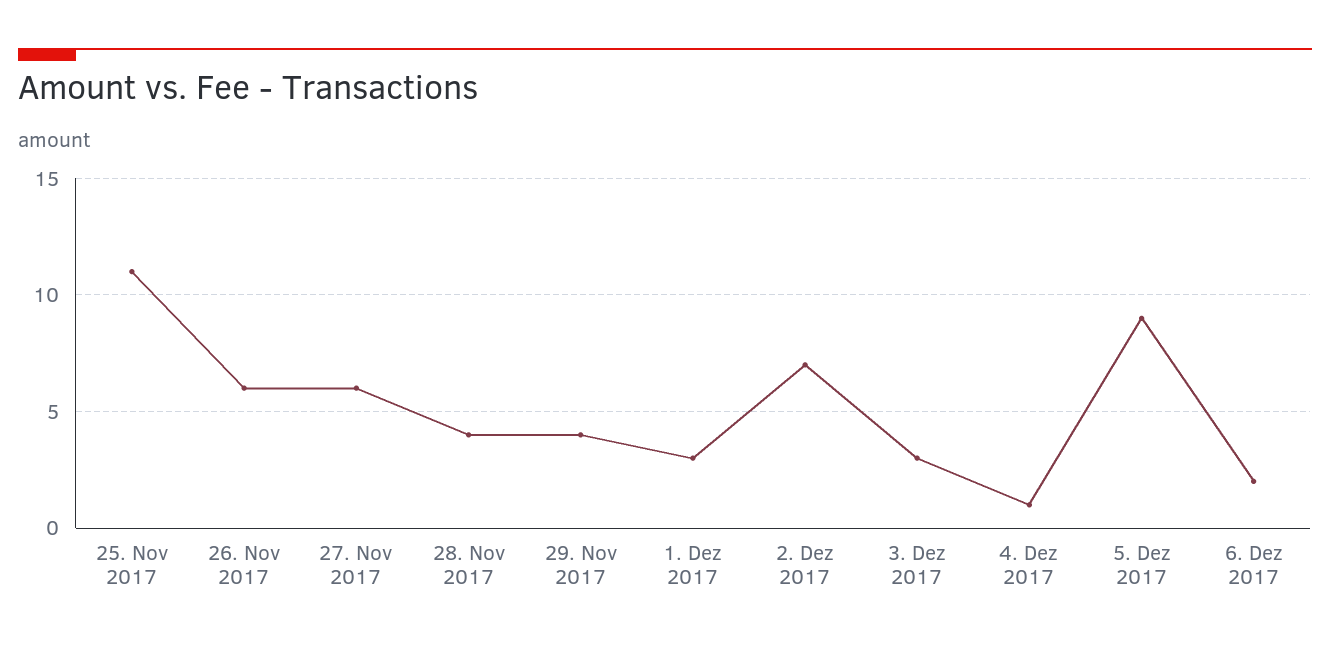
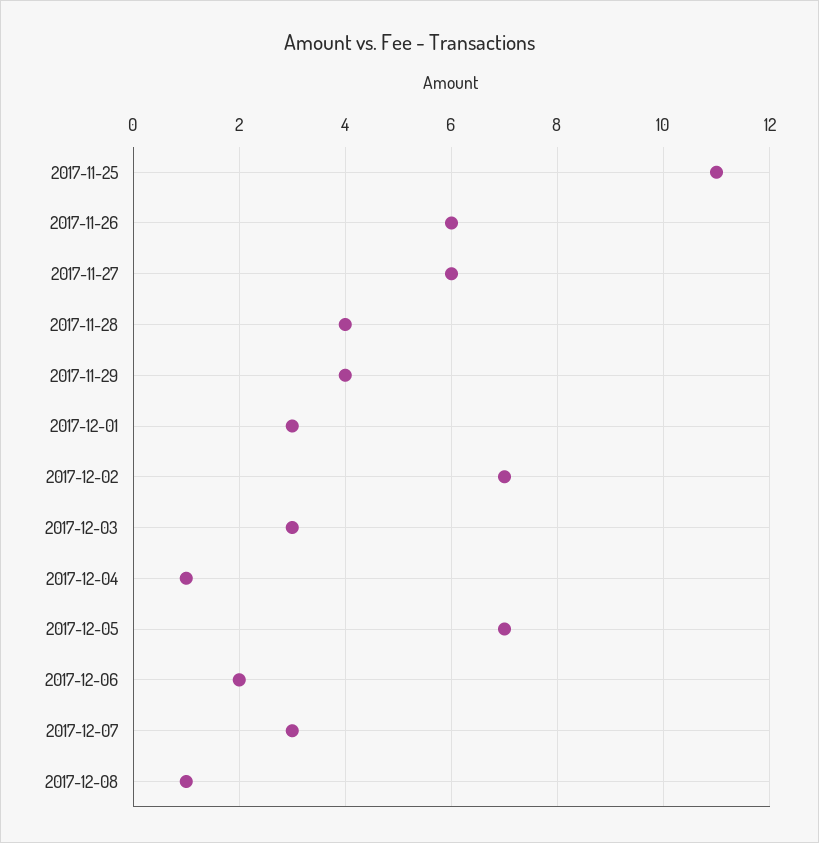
5. Dez 2017: 9 -> 7
2017-12-07: none -> 3
2017-12-08: none -> 1

